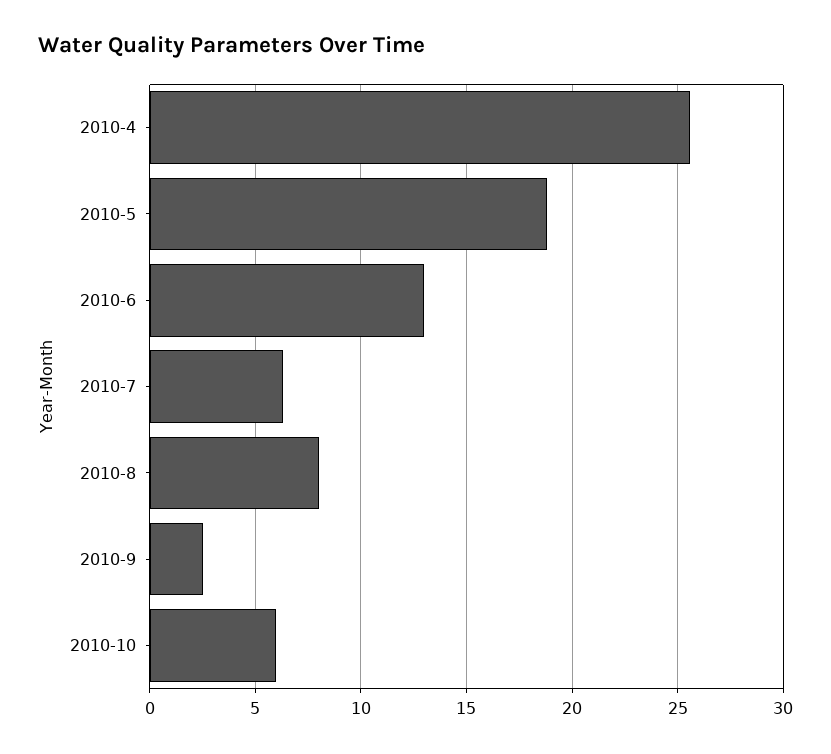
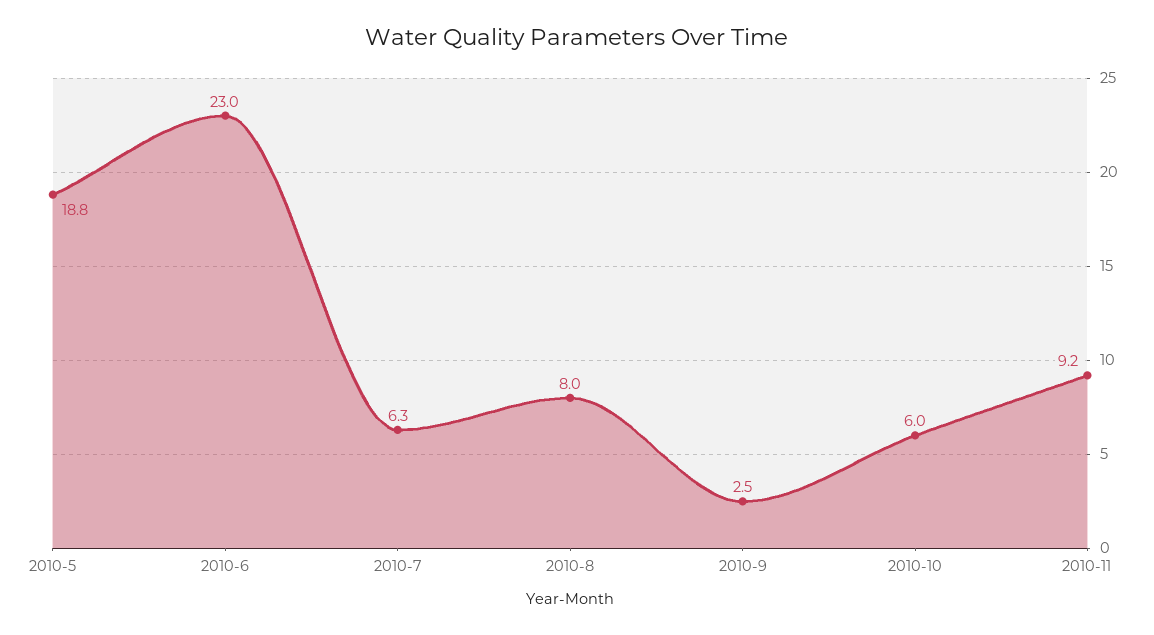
2010-4: 25.5 -> none
2010-6: 13 -> 23
2010-11: none -> 9.2

